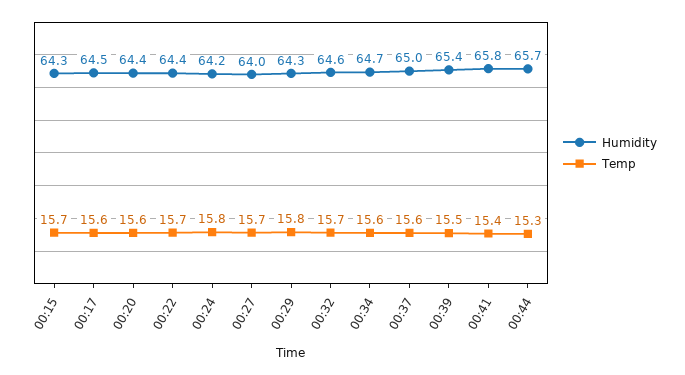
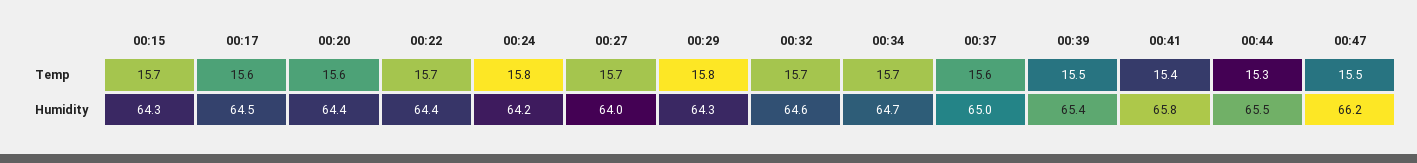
Temp, 00:34: 15.6 -> 15.7
Humidity, 00:44: 65.7 -> 65.5
Temp, 00:47: none -> 15.5
Humidity, 00:47: none -> 66.2

